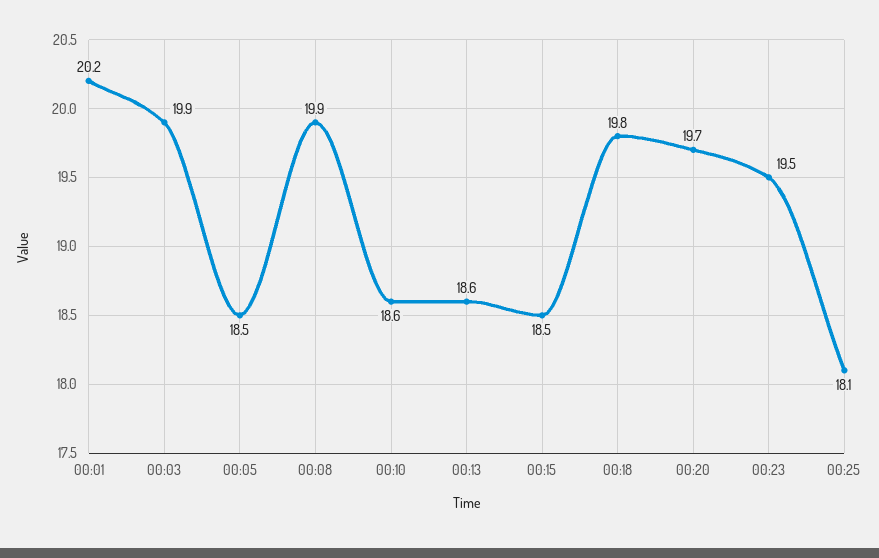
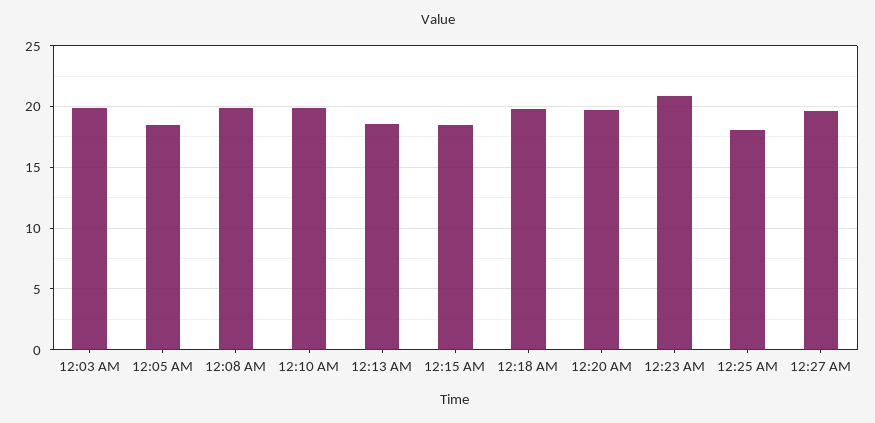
00:01: 20.2 -> none
00:10: 18.6 -> 20
00:23: 19.5 -> 21
12:27 AM: none -> 19.5

